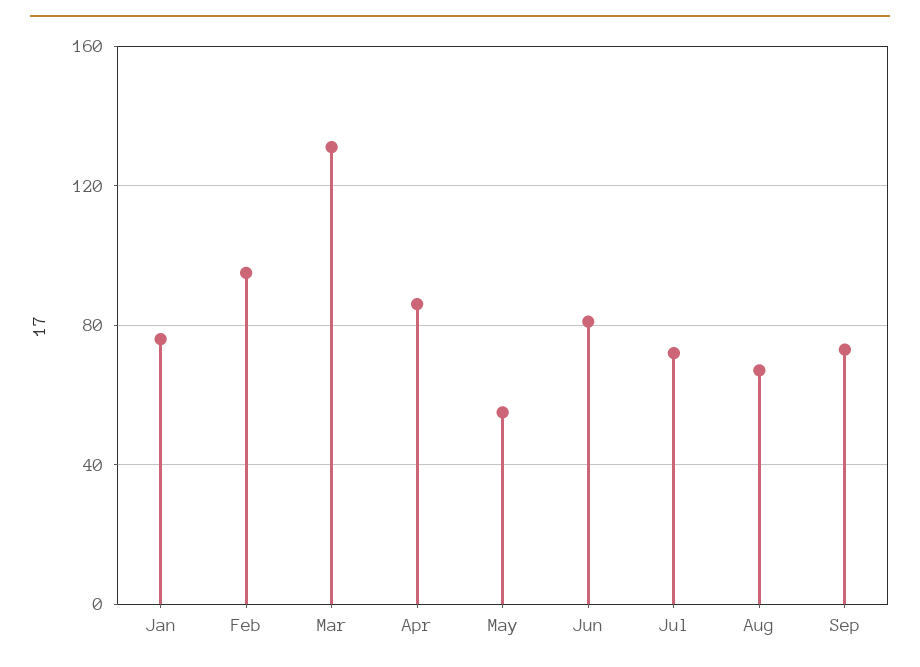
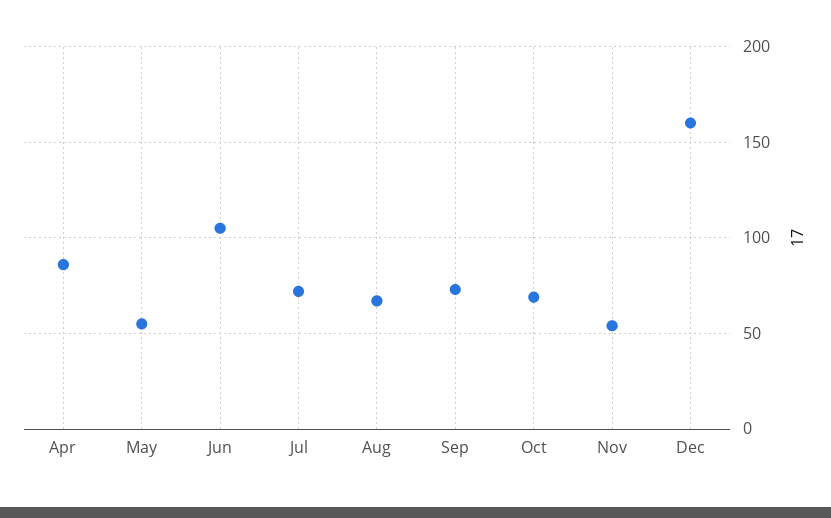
Jan: 75 -> none
Feb: 95 -> none
Mar: 130 -> none
Jun: 80 -> 105
Oct: none -> 70
Nov: none -> 55
Dec: none -> 160

